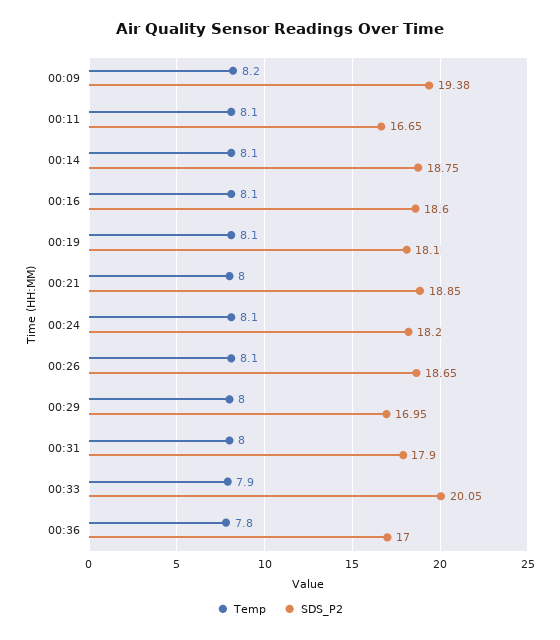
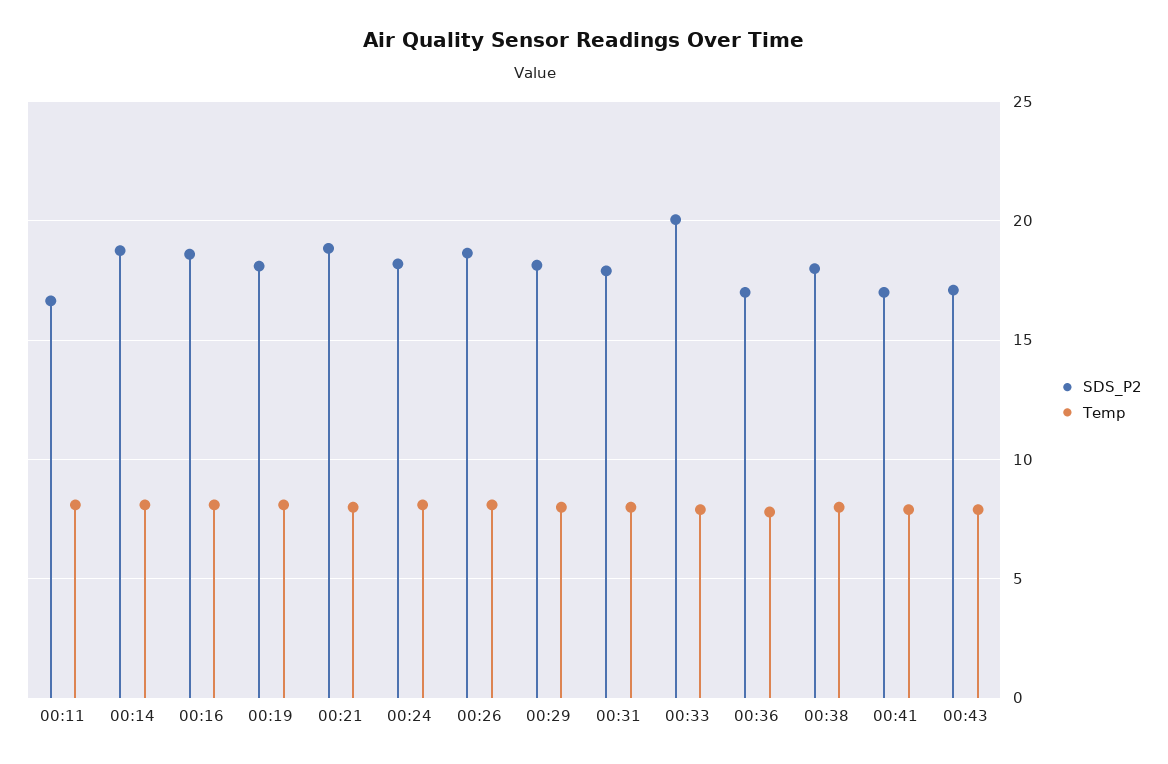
Temp, 00:09: 8.2 -> none
SDS_P2, 00:09: 19.38 -> none
SDS_P2, 00:29: 16.95 -> 18
SDS_P2, 00:38: none -> 18
Temp, 00:38: none -> 8
SDS_P2, 00:41: none -> 17
Temp, 00:41: none -> 8
SDS_P2, 00:43: none -> 17
Temp, 00:43: none -> 8

